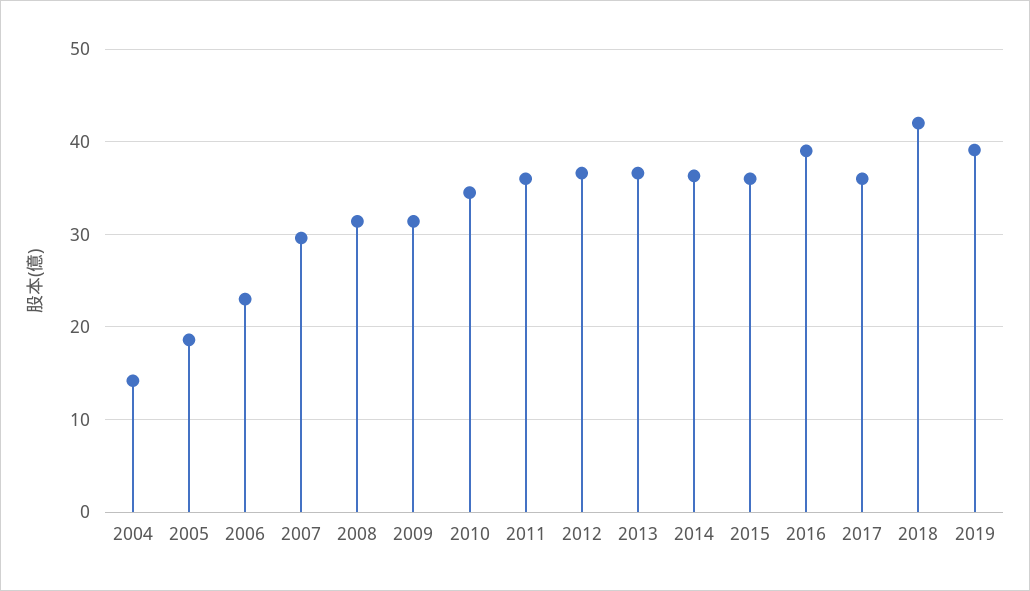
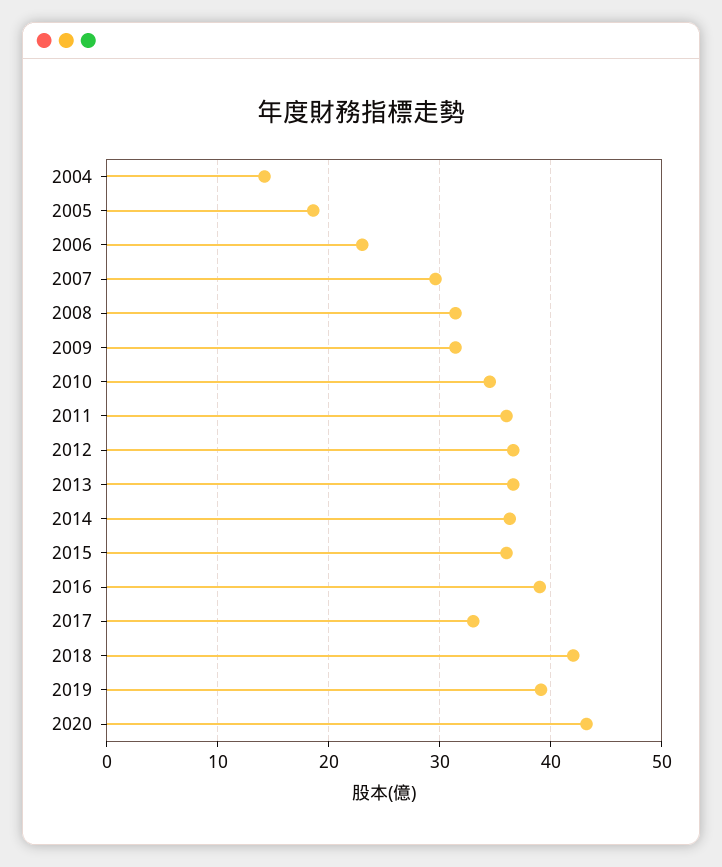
2017: 36 -> 33
2020: none -> 43

